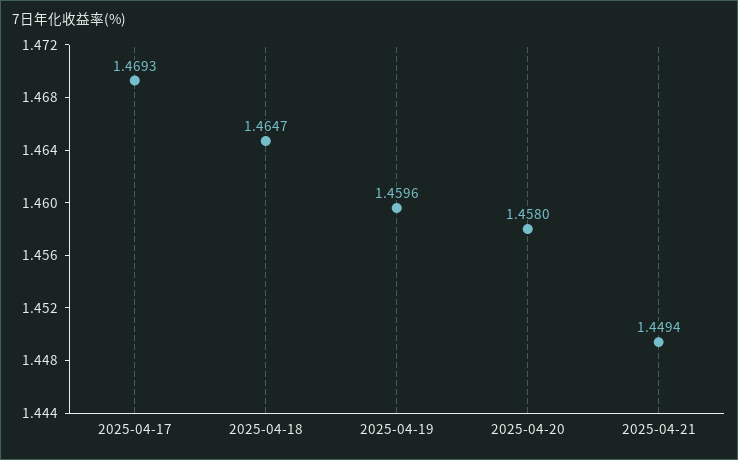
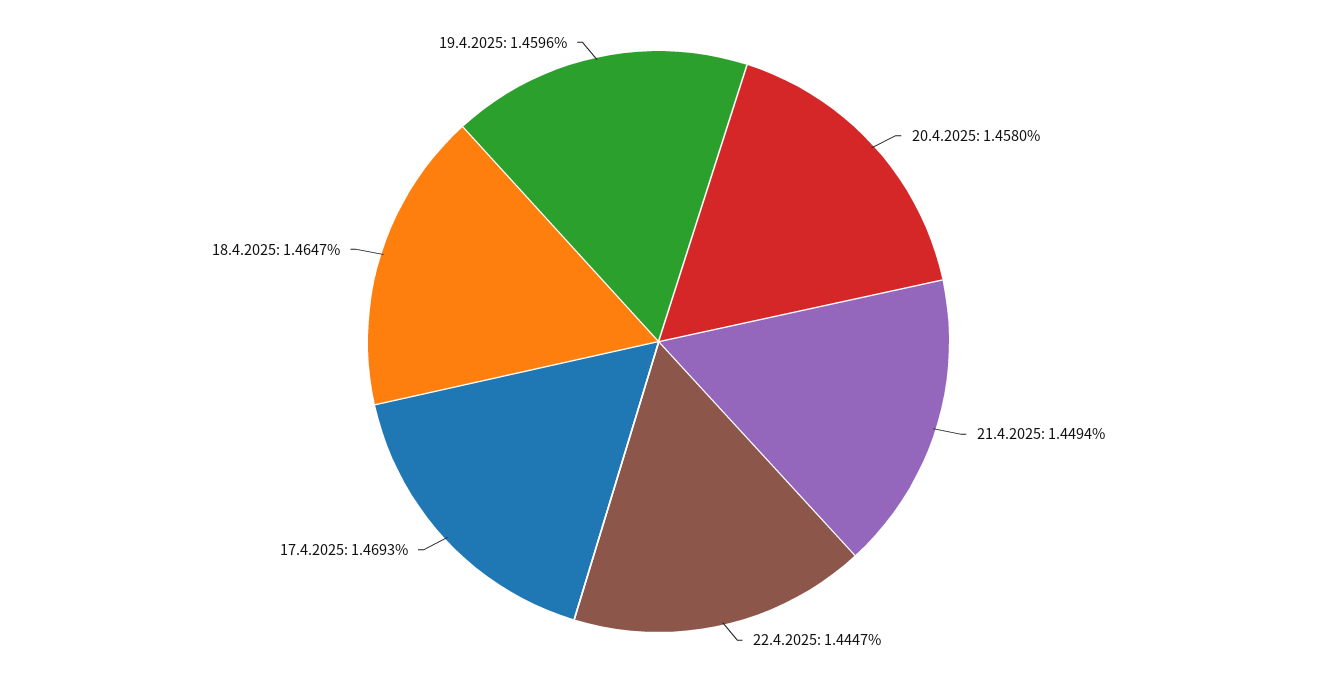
22.4.2025: none -> 1.4447

